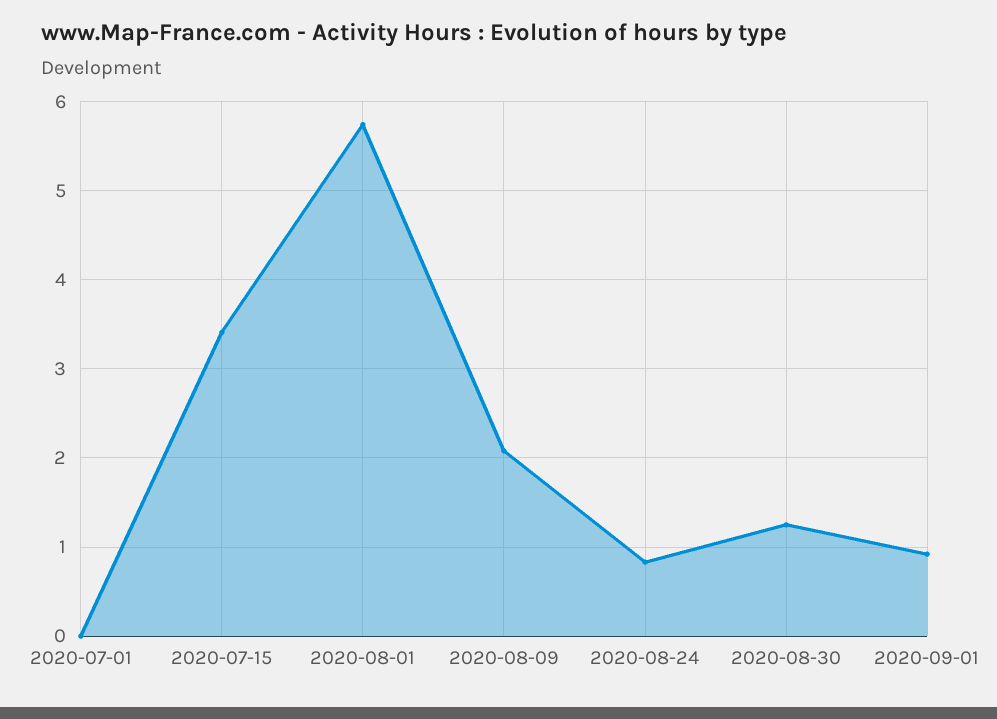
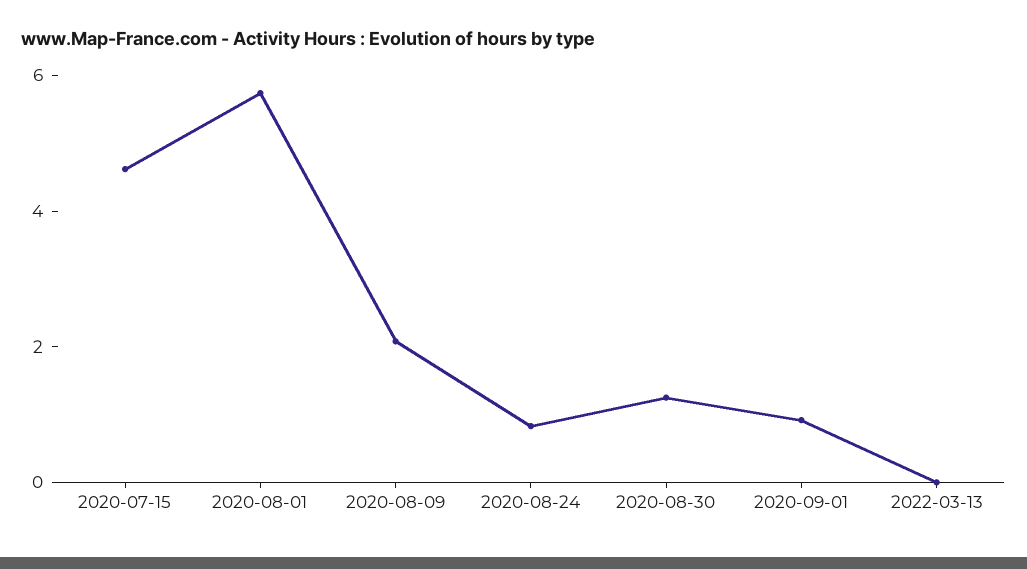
2020-07-01: 0 -> none
2020-07-15: 3.4 -> 4.5
2022-03-13: none -> 0

